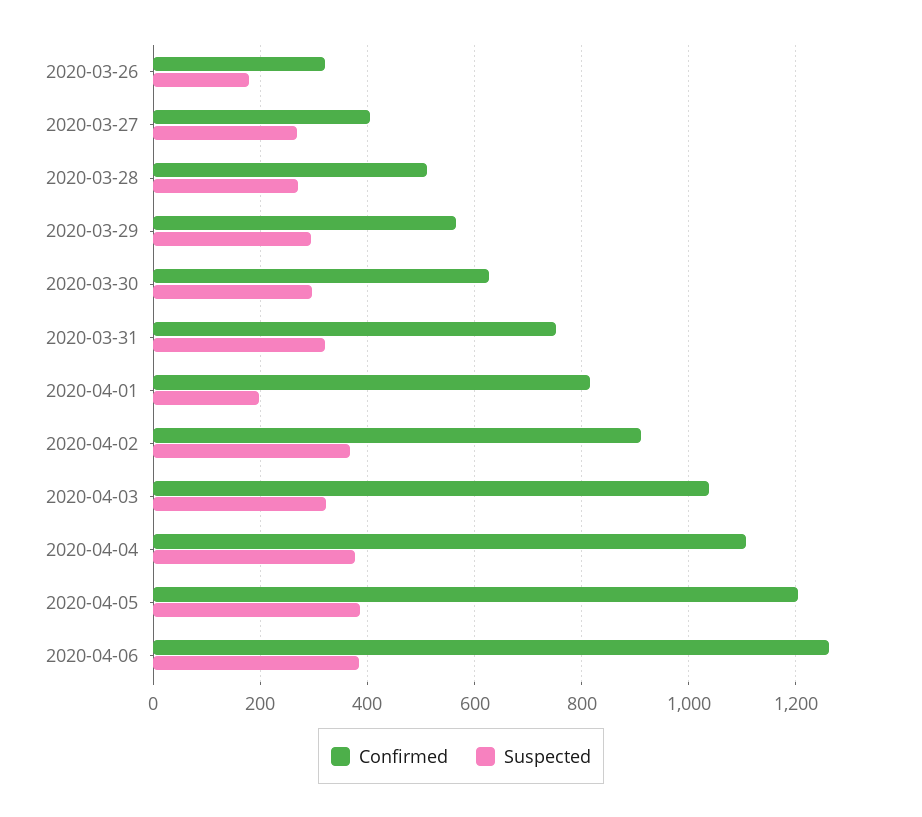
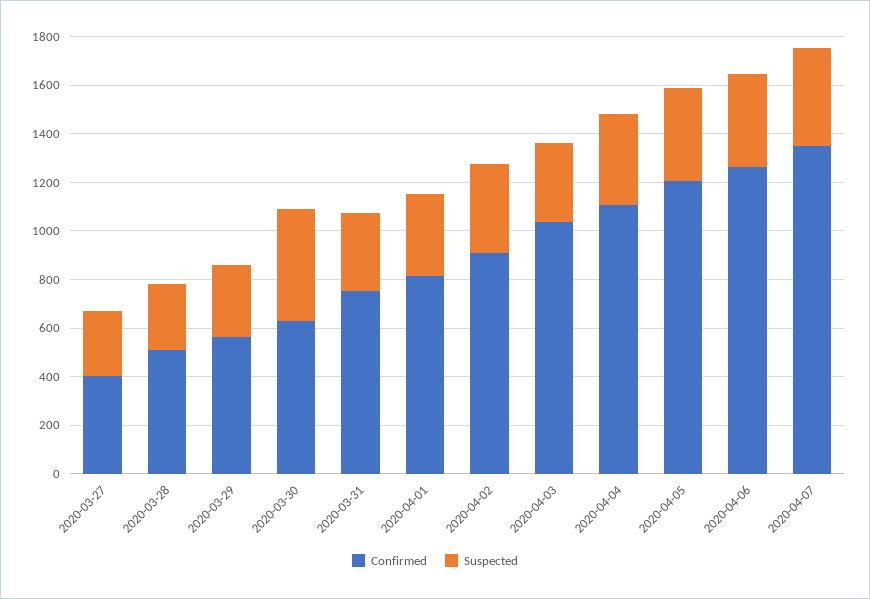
Confirmed, 2020-03-26: 320 -> none
Suspected, 2020-03-26: 180 -> none
Suspected, 2020-03-30: 300 -> 450
Suspected, 2020-04-01: 200 -> 350
Confirmed, 2020-04-07: none -> 1350
Suspected, 2020-04-07: none -> 400

